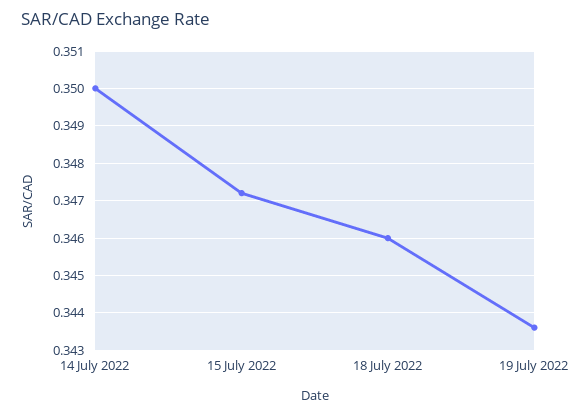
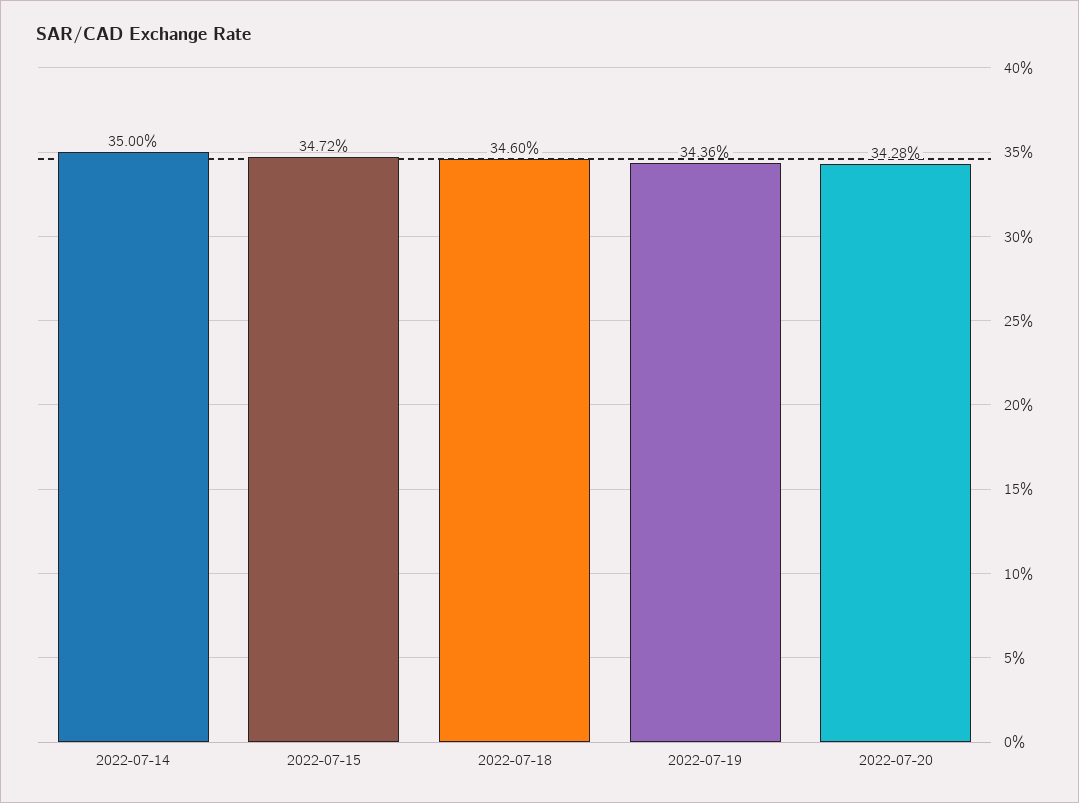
2022-07-20: none -> 0.3428

